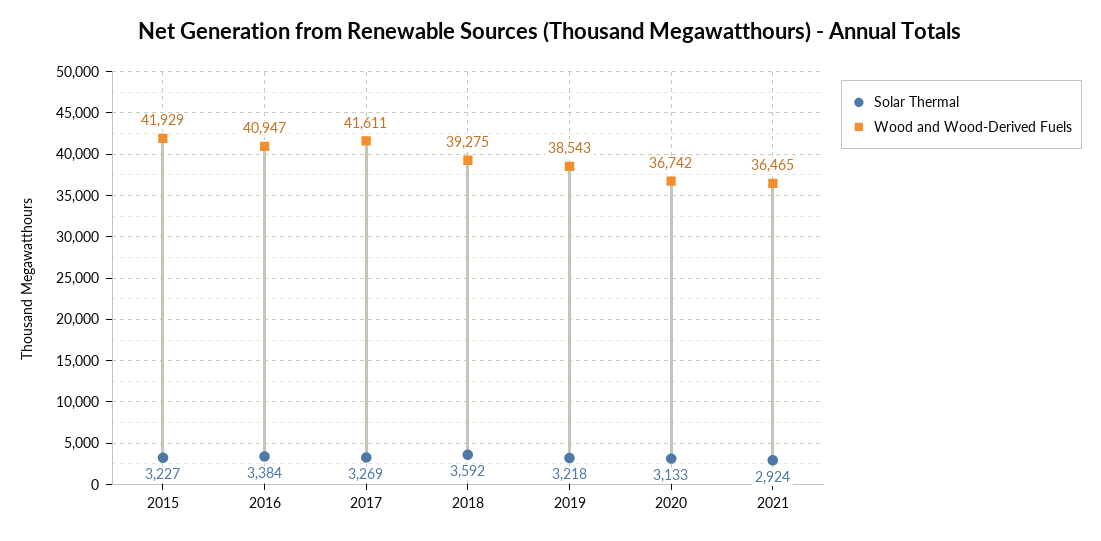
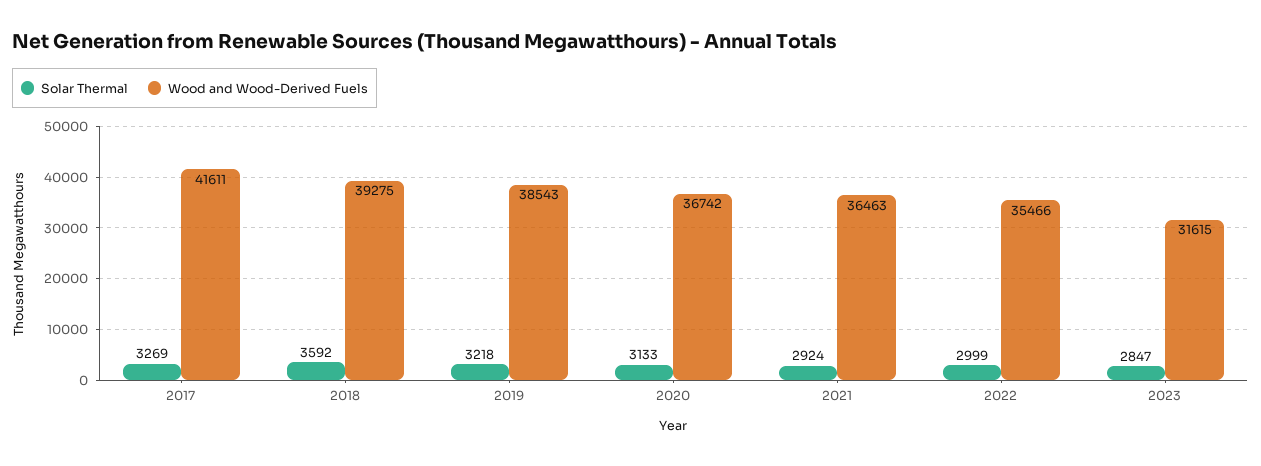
Solar Thermal, 2015: 3227 -> none
Wood and Wood-Derived Fuels, 2015: 41929 -> none
Solar Thermal, 2016: 3384 -> none
Wood and Wood-Derived Fuels, 2016: 40947 -> none
Wood and Wood-Derived Fuels, 2021: 36465 -> 36463
Solar Thermal, 2022: none -> 2999
Wood and Wood-Derived Fuels, 2022: none -> 35466
Solar Thermal, 2023: none -> 2847
Wood and Wood-Derived Fuels, 2023: none -> 31615

